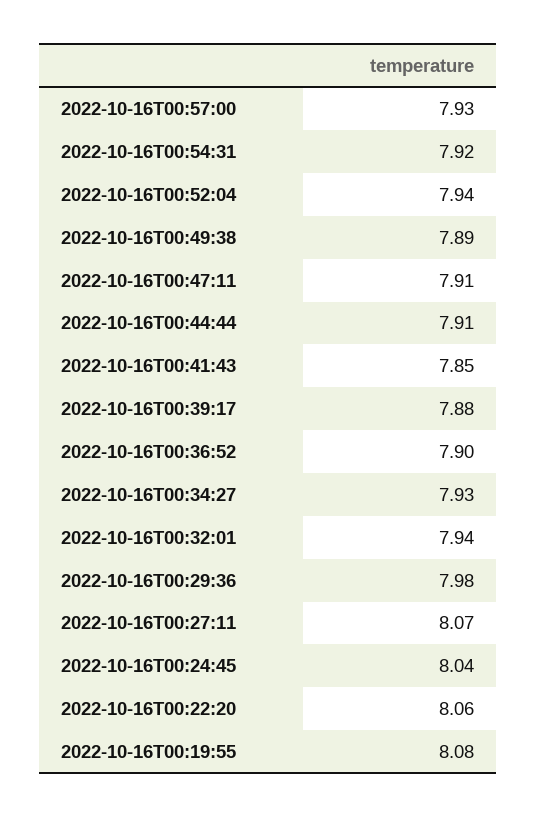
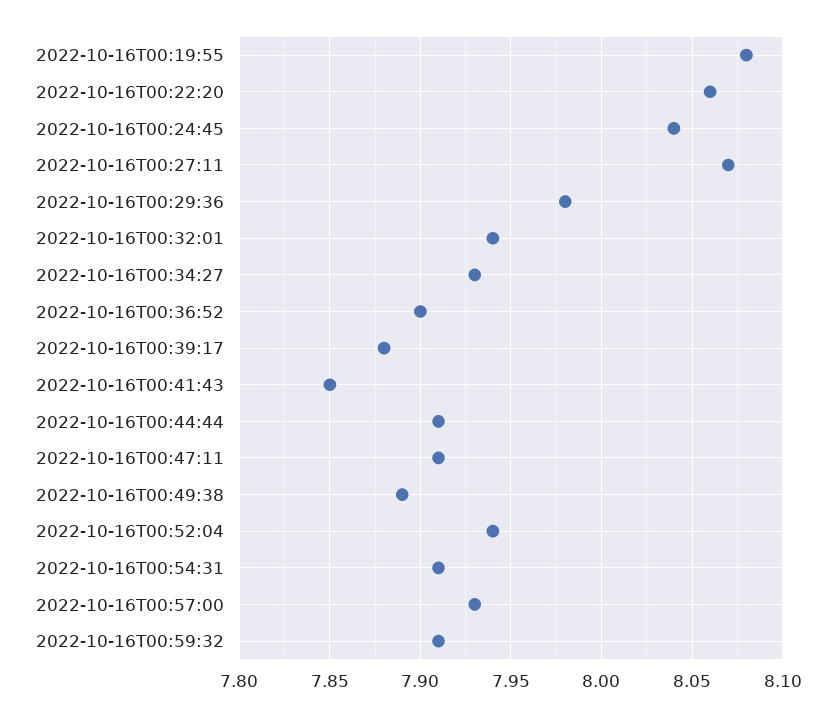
2022-10-16T00:54:31: 7.92 -> 7.91
2022-10-16T00:59:32: none -> 7.91

